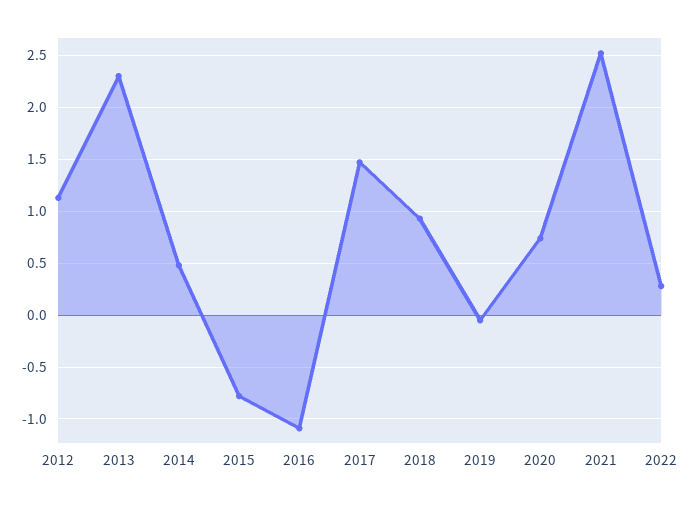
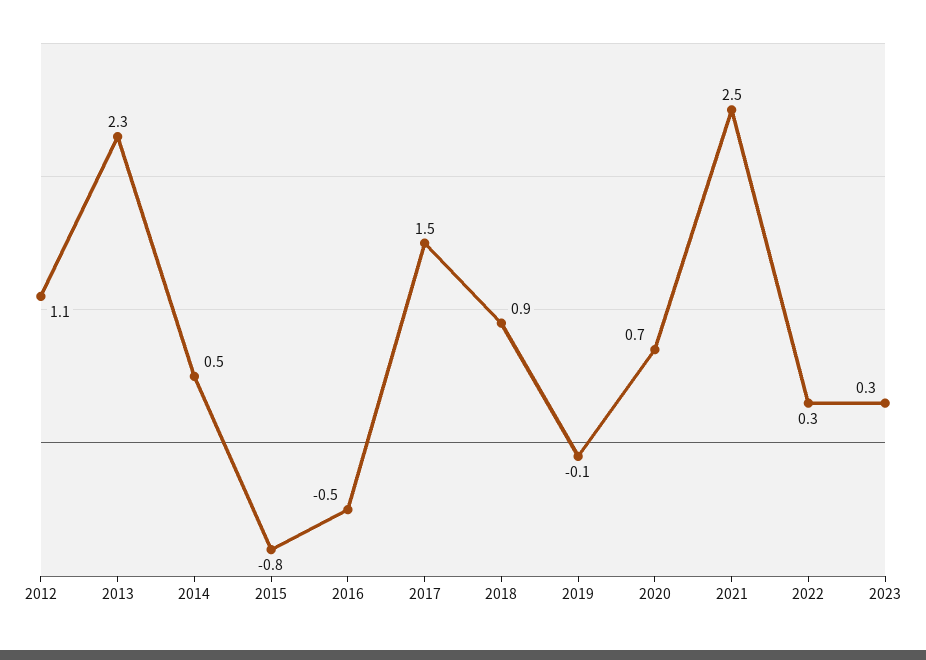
2016: -1.1 -> -0.5
2023: none -> 0.3

